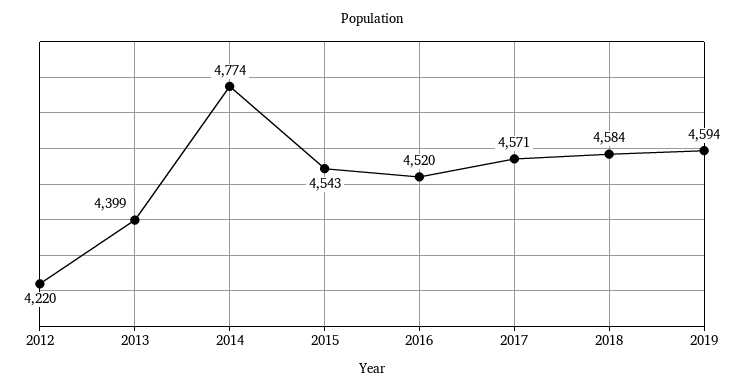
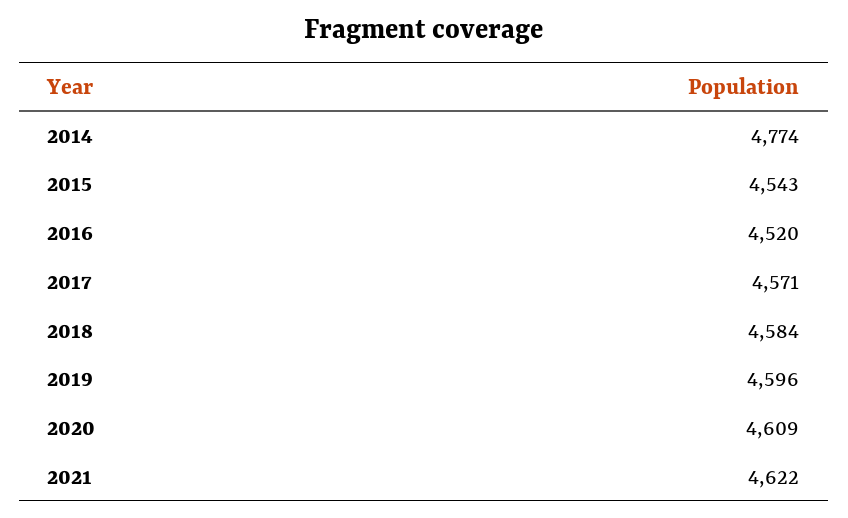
2012: 4220 -> none
2013: 4399 -> none
2019: 4594 -> 4596
2020: none -> 4609
2021: none -> 4622

